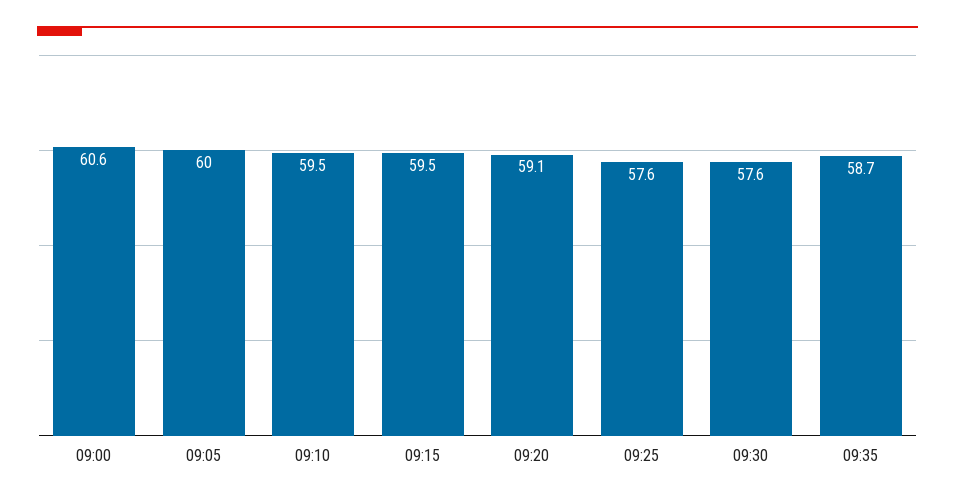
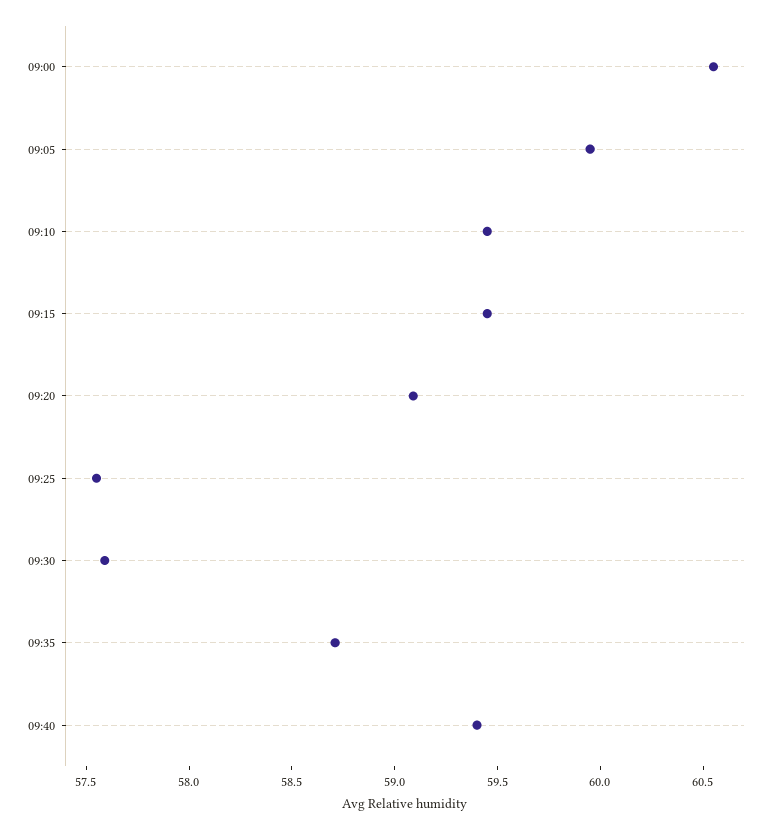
09:40: none -> 59.4

